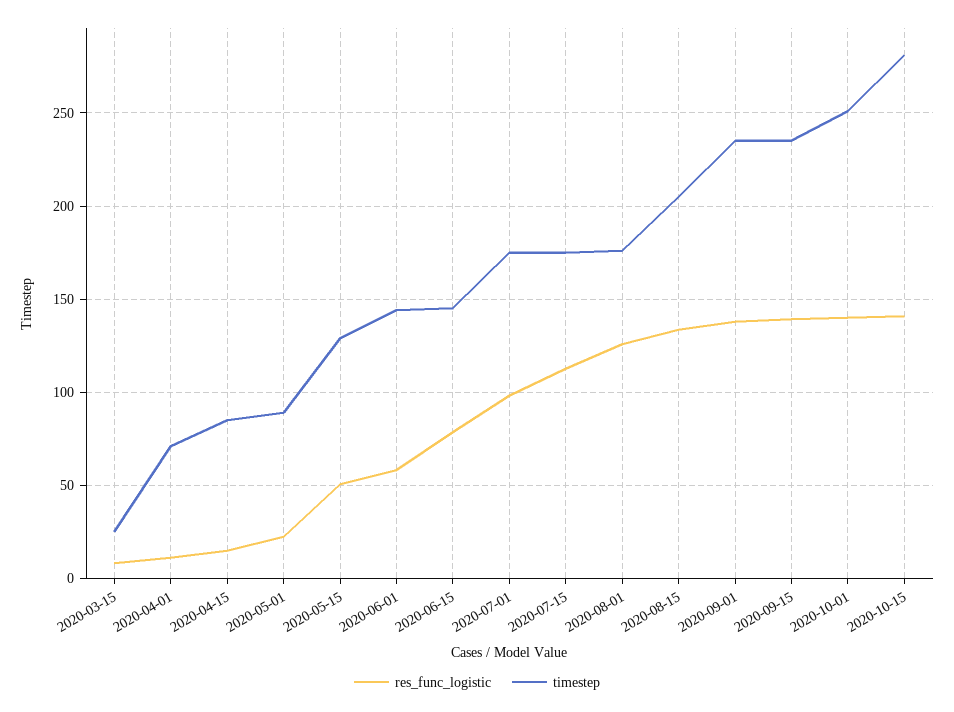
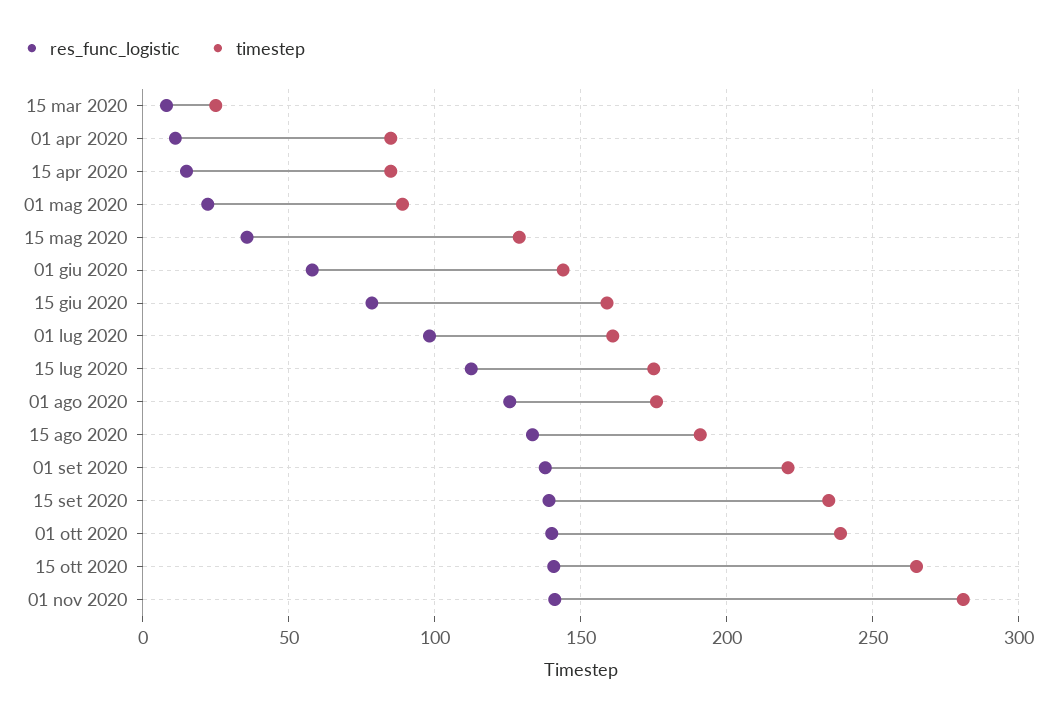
timestep, 2020-04-01: 70 -> 85
res_func_logistic, 2020-05-15: 50 -> 35
timestep, 2020-06-15: 145 -> 160
timestep, 2020-07-01: 175 -> 160
timestep, 2020-08-15: 205 -> 190
timestep, 2020-09-01: 235 -> 220
timestep, 2020-10-01: 250 -> 240
timestep, 2020-10-15: 280 -> 265
res_func_logistic, 01 nov 2020: none -> 140
timestep, 01 nov 2020: none -> 280

